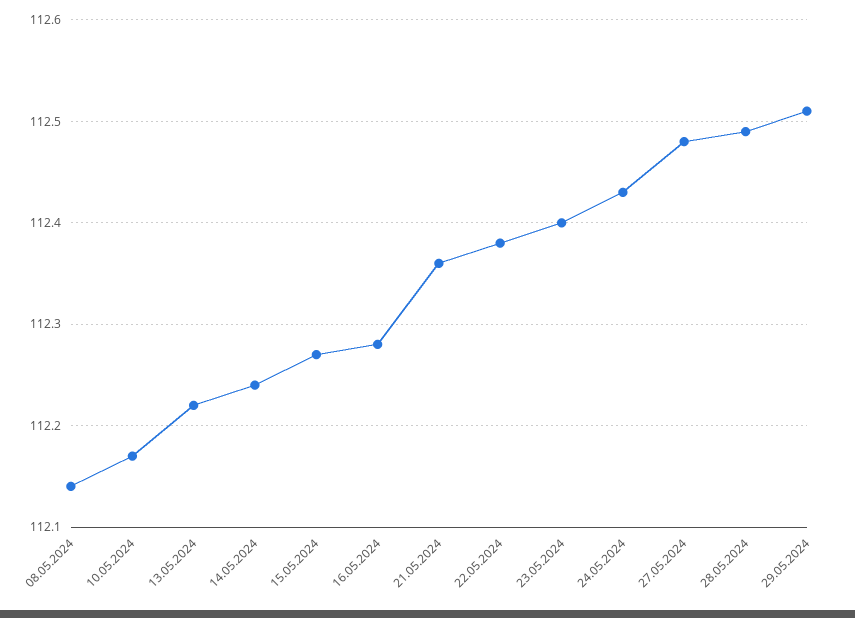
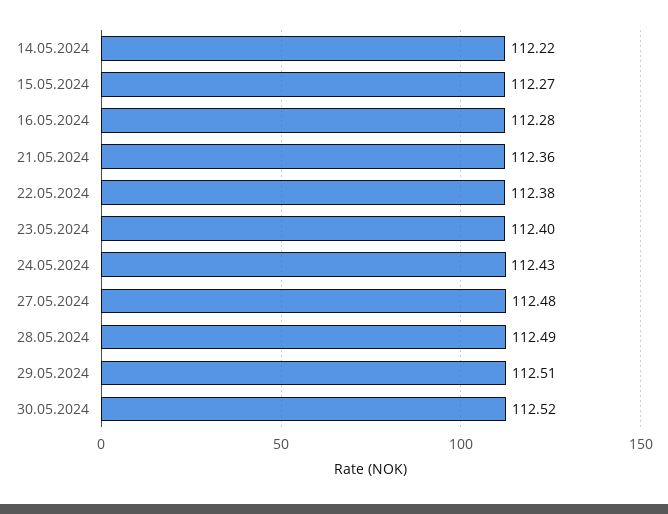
08.05.2024: 112.14 -> none
10.05.2024: 112.17 -> none
13.05.2024: 112.22 -> none
14.05.2024: 112.24 -> 112.22
30.05.2024: none -> 112.52

